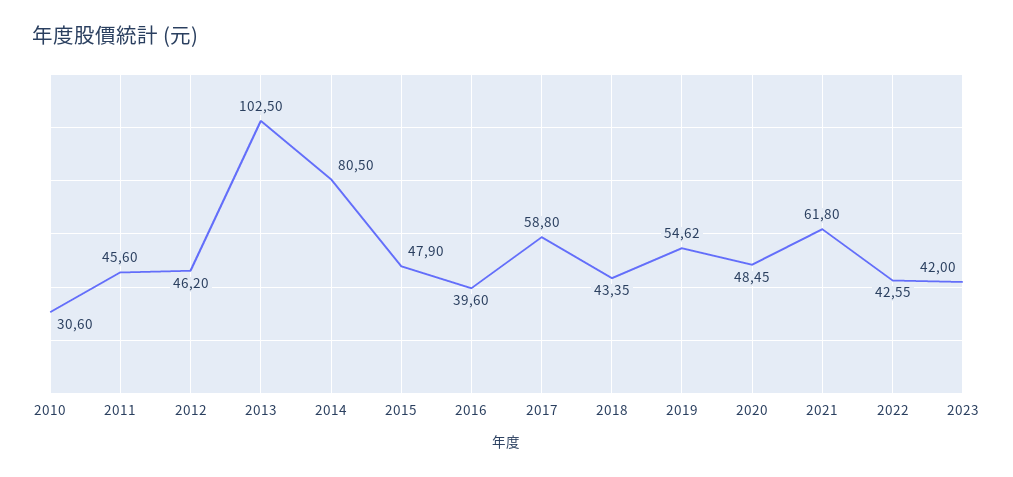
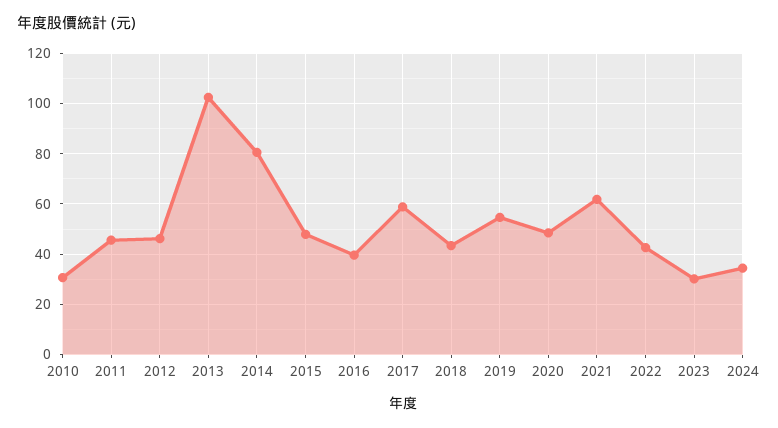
2023: 42 -> 30
2024: none -> 35

